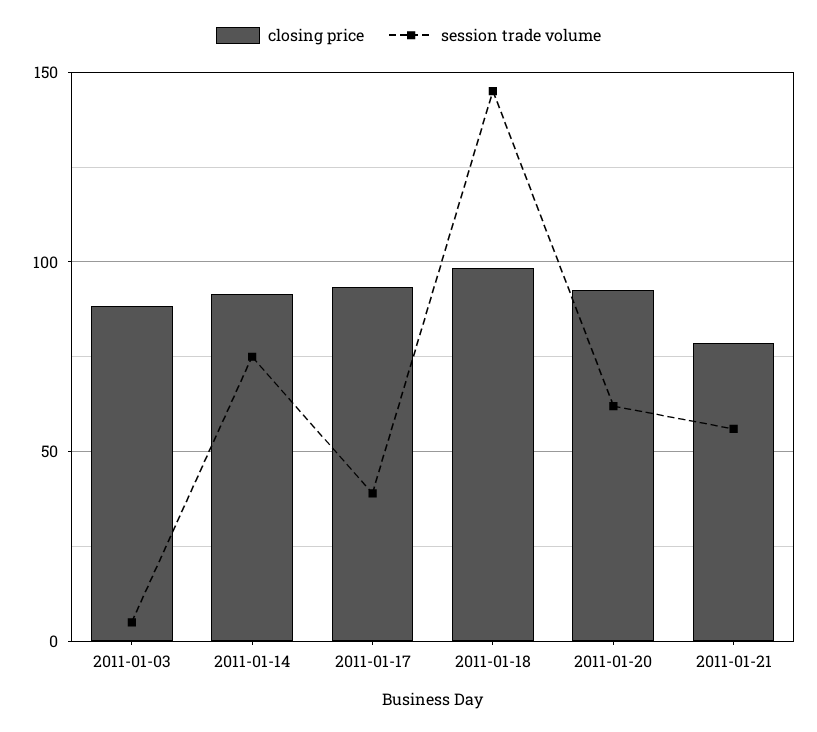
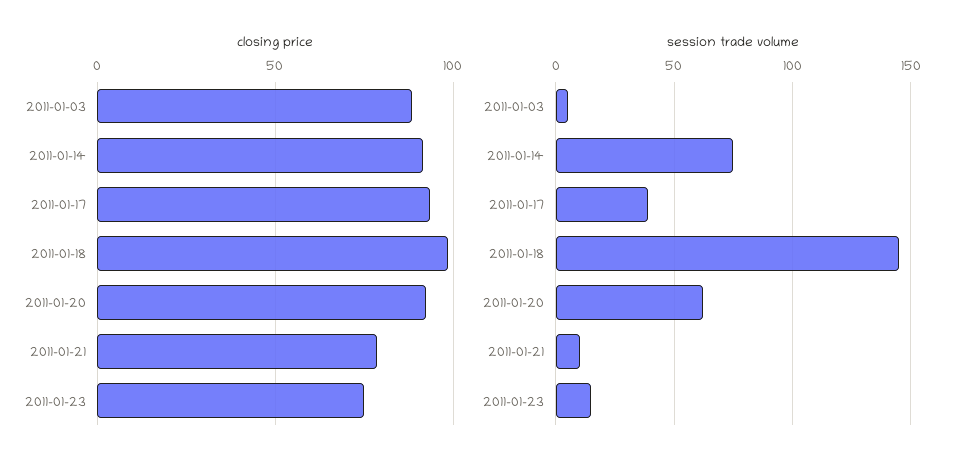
session trade volume, 2011-01-21: 55 -> 10
closing price, 2011-01-23: none -> 75
session trade volume, 2011-01-23: none -> 15

